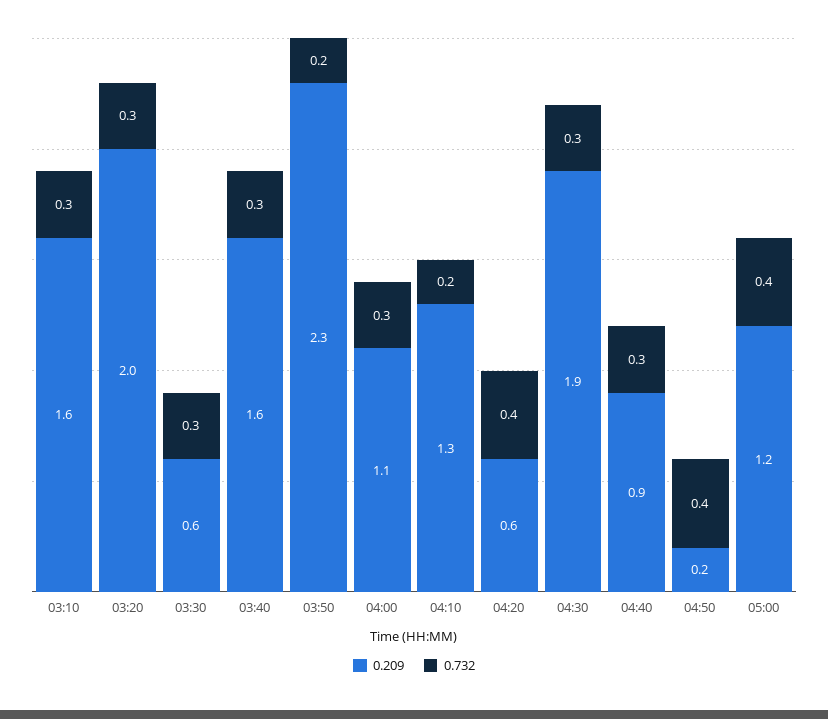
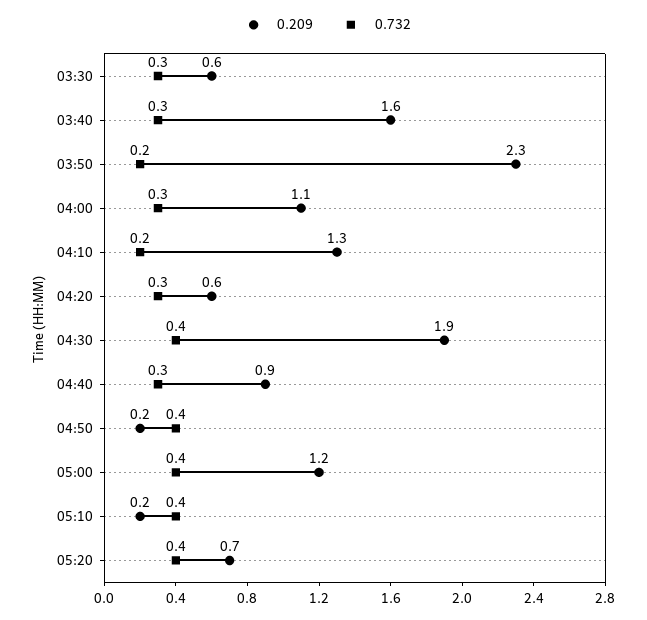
0.209, 03:10: 1.6 -> none
0.732, 03:10: 0.3 -> none
0.209, 03:20: 2 -> none
0.732, 03:20: 0.3 -> none
0.732, 04:20: 0.4 -> 0.3
0.732, 04:30: 0.3 -> 0.4
0.209, 05:10: none -> 0.2
0.732, 05:10: none -> 0.4
0.209, 05:20: none -> 0.7
0.732, 05:20: none -> 0.4

